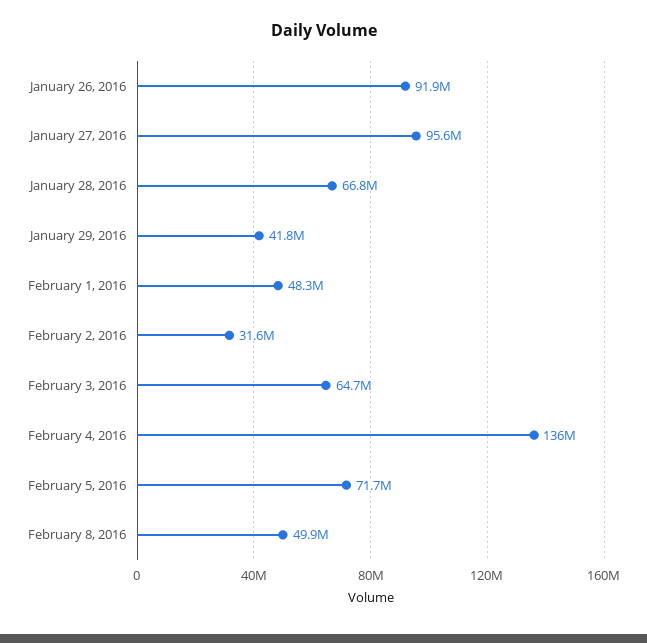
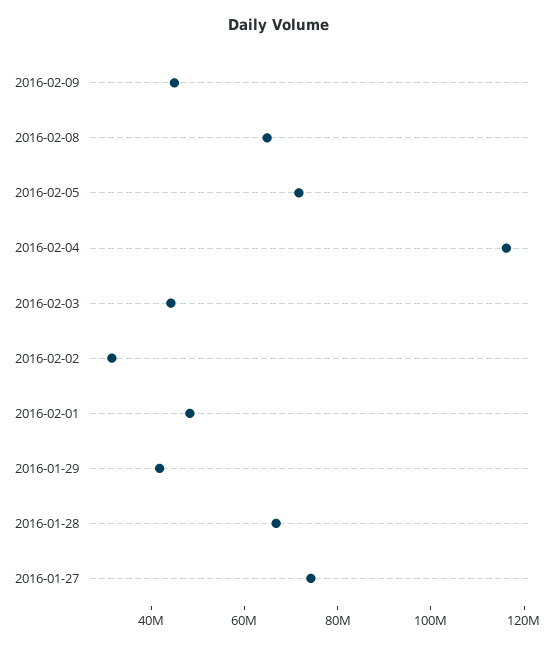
January 26, 2016: 91900000 -> none
January 27, 2016: 95600000 -> 75000000
February 3, 2016: 64700000 -> 45000000
February 4, 2016: 136000000 -> 115000000
February 8, 2016: 49900000 -> 65000000
2016-02-09: none -> 45000000

